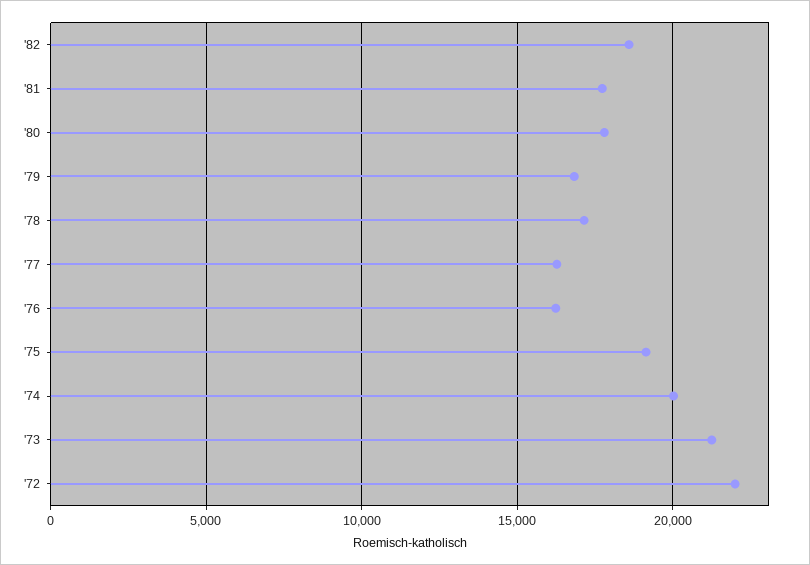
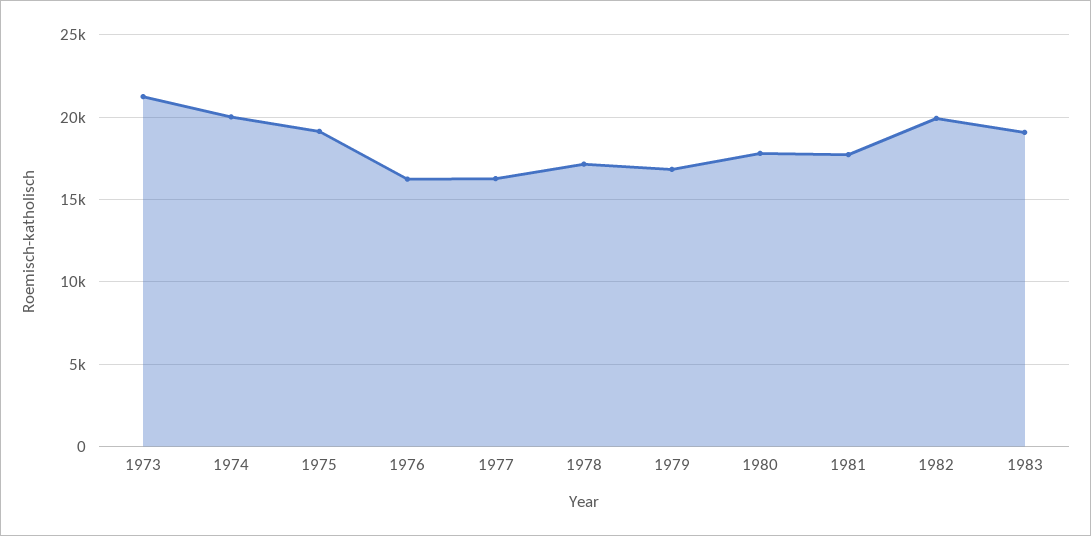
'82: 18500 -> 20000
'72: 22000 -> none
1983: none -> 19000

